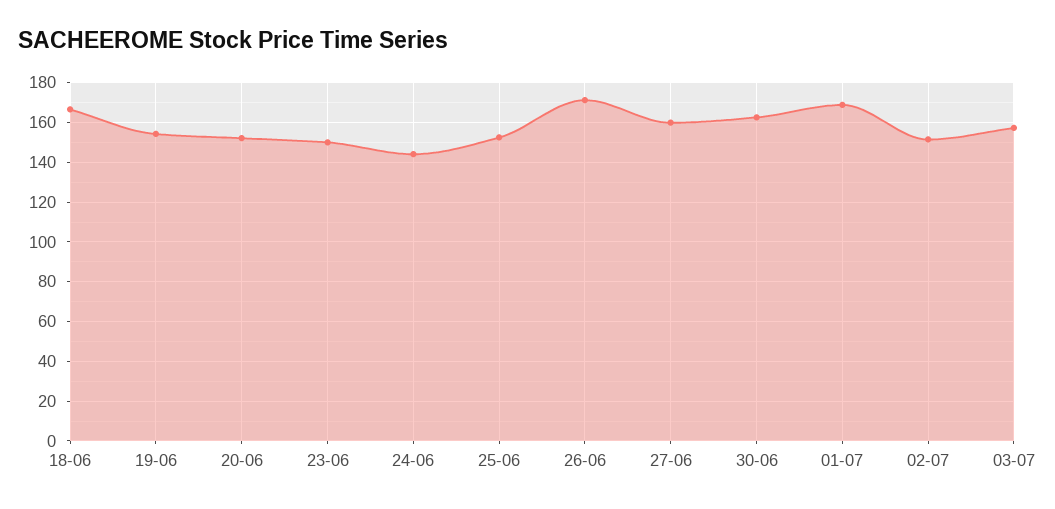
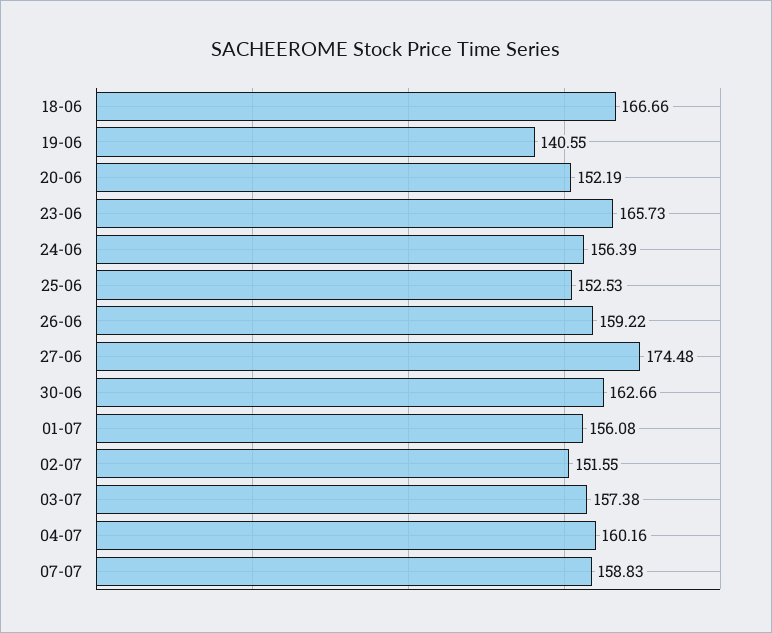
19-06: 155 -> 140.55
23-06: 150 -> 165.73
24-06: 145 -> 156.39
26-06: 170 -> 159.22
27-06: 160 -> 174.48
01-07: 170 -> 156.08
04-07: none -> 160.16
07-07: none -> 158.83

